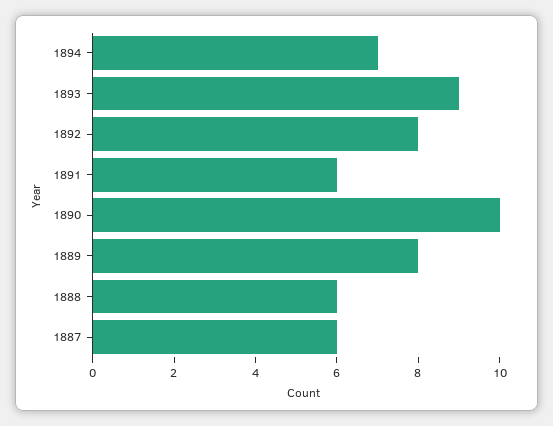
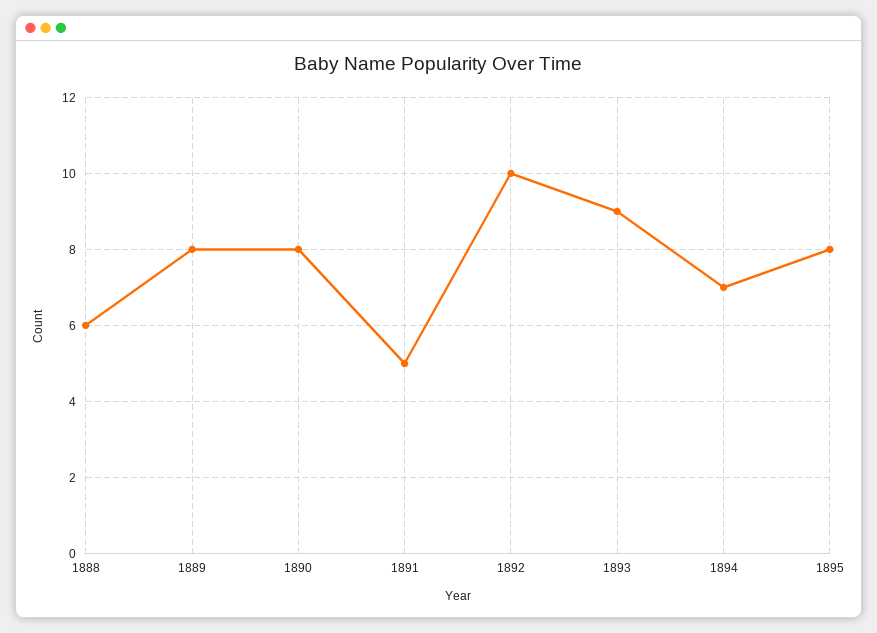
1892: 8 -> 10
1891: 6 -> 5
1890: 10 -> 8
1887: 6 -> none
1895: none -> 8

